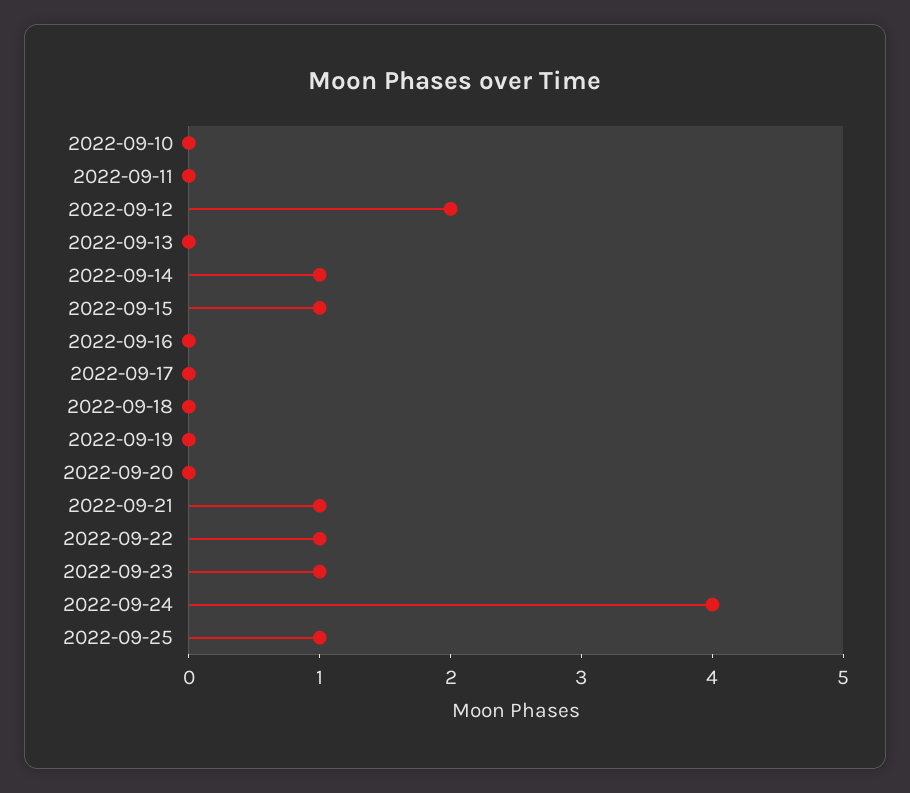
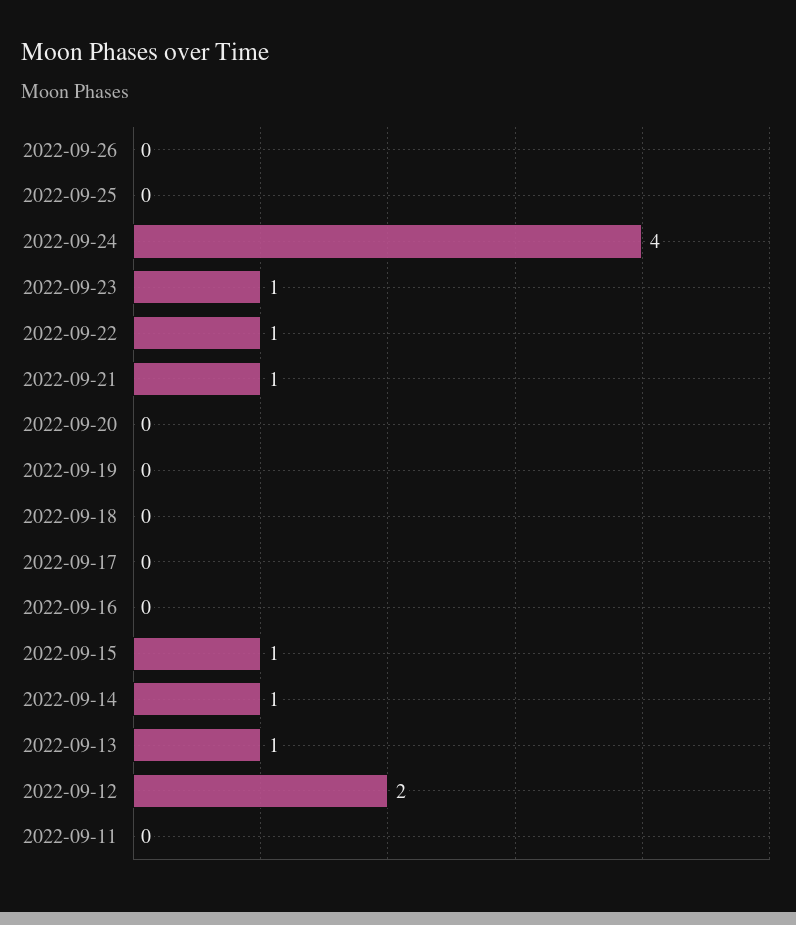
2022-09-10: 0 -> none
2022-09-13: 0 -> 1
2022-09-25: 1 -> 0
2022-09-26: none -> 0

